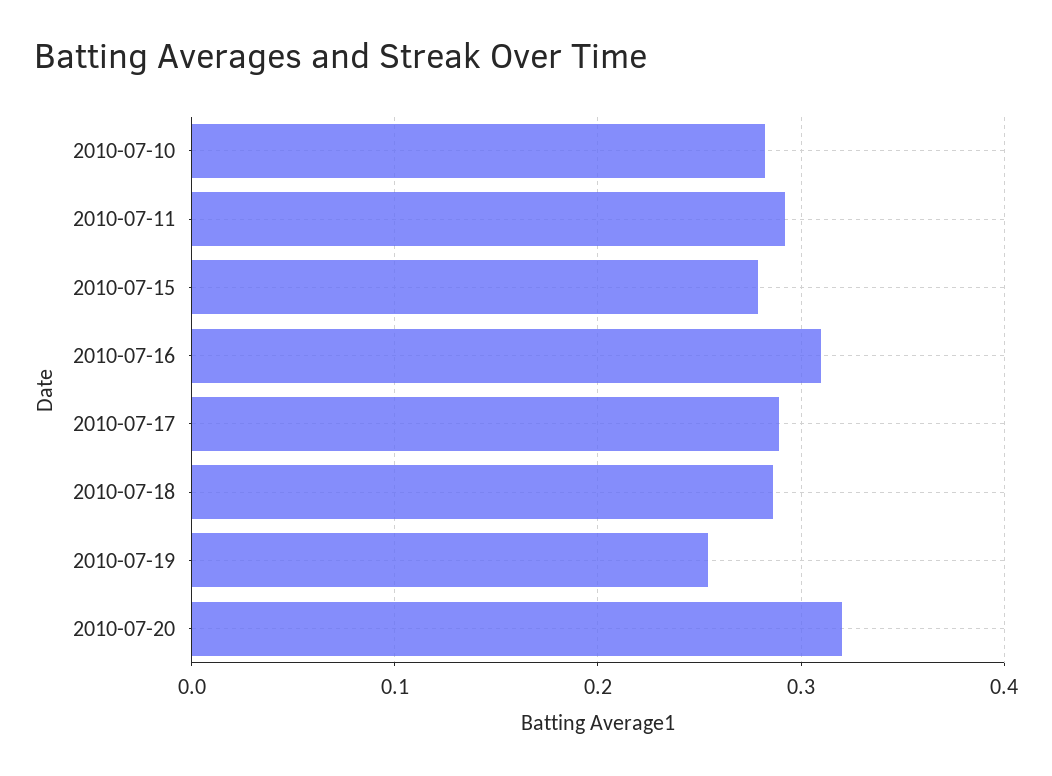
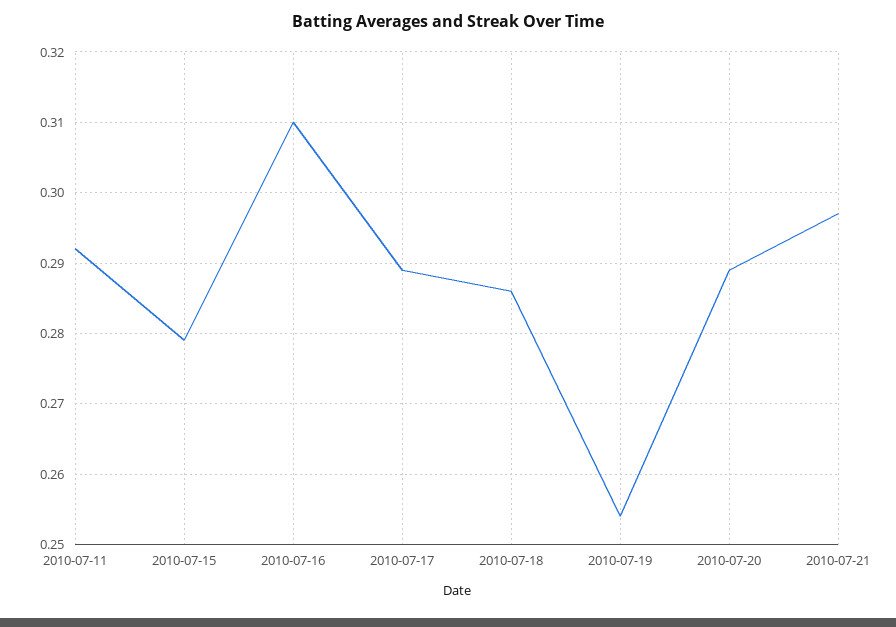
2010-07-10: 0.28 -> none
2010-07-20: 0.32 -> 0.289
2010-07-21: none -> 0.297

